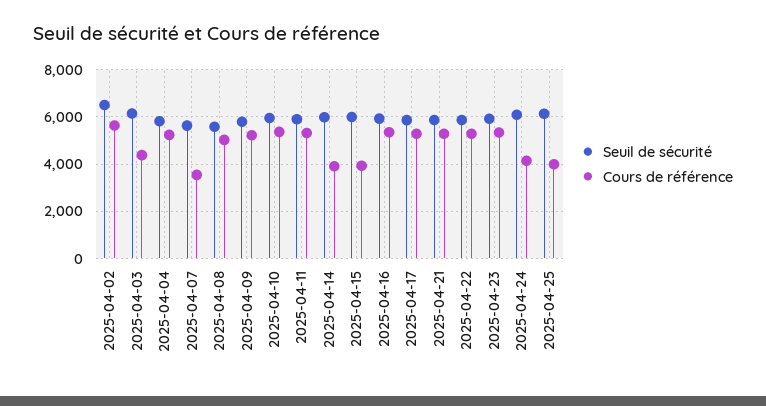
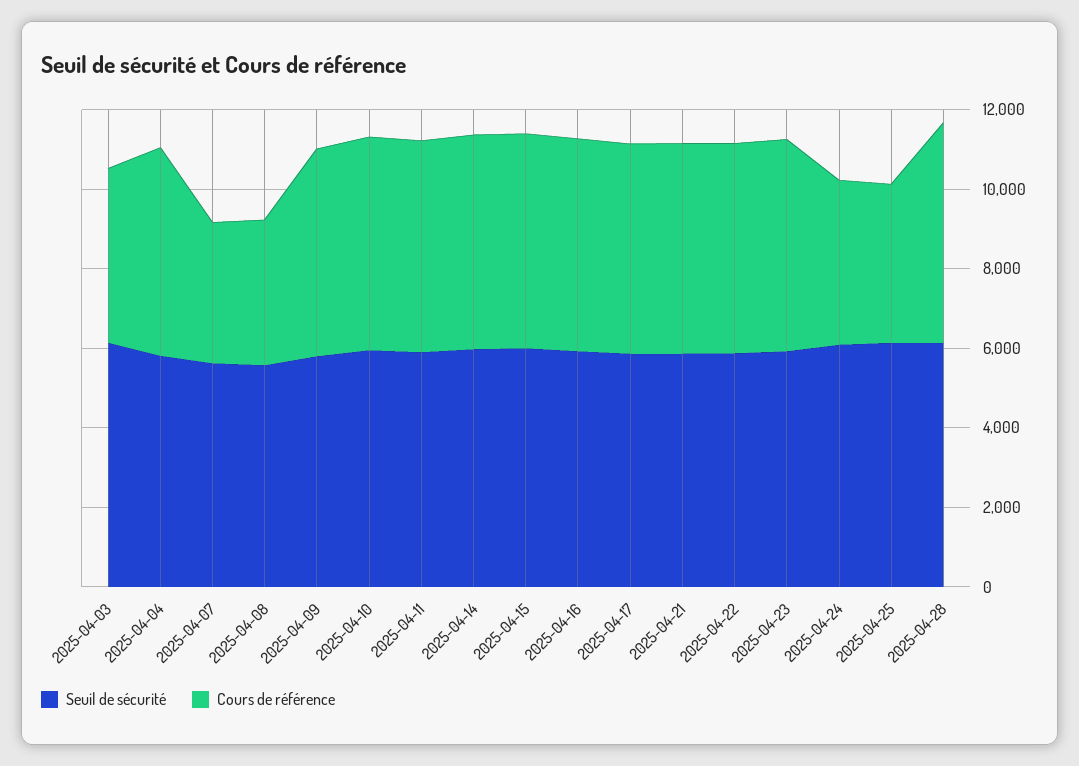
Seuil de sécurité, 2025-04-02: 6500 -> none
Cours de référence, 2025-04-02: 5500 -> none
Cours de référence, 2025-04-08: 5000 -> 3500
Cours de référence, 2025-04-14: 4000 -> 5500
Cours de référence, 2025-04-15: 4000 -> 5500
Seuil de sécurité, 2025-04-28: none -> 6000
Cours de référence, 2025-04-28: none -> 5500

